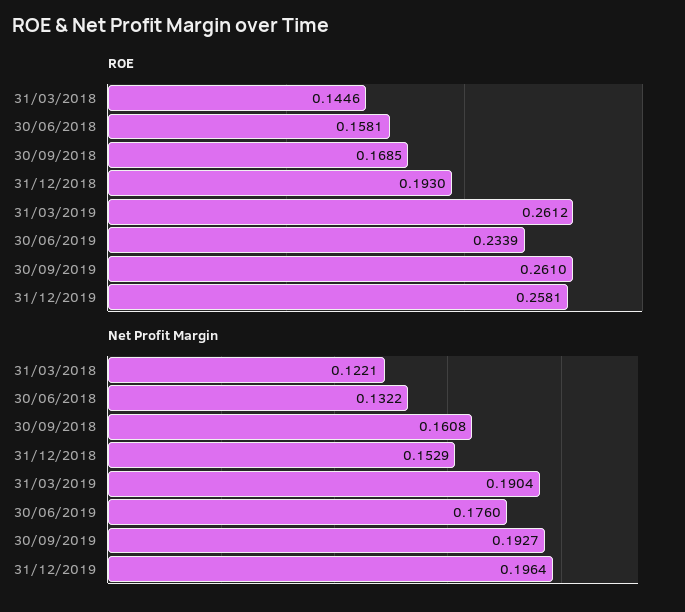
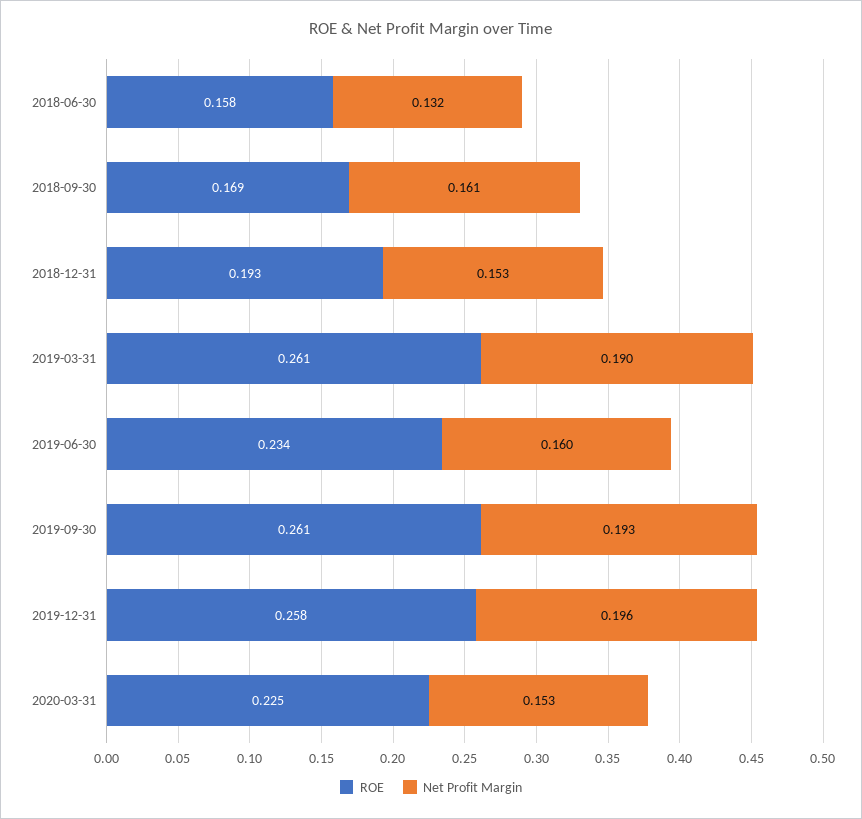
ROE, 31/03/2018: 0.1446 -> none
Net Profit Margin, 31/03/2018: 0.1221 -> none
Net Profit Margin, 30/06/2019: 0.176 -> 0.16
ROE, 2020-03-31: none -> 0.225
Net Profit Margin, 2020-03-31: none -> 0.153

